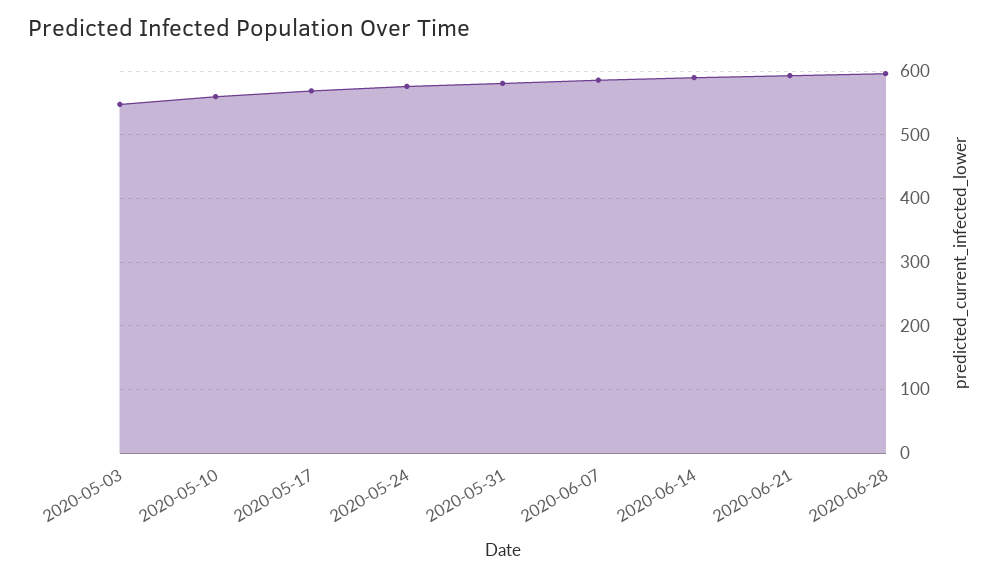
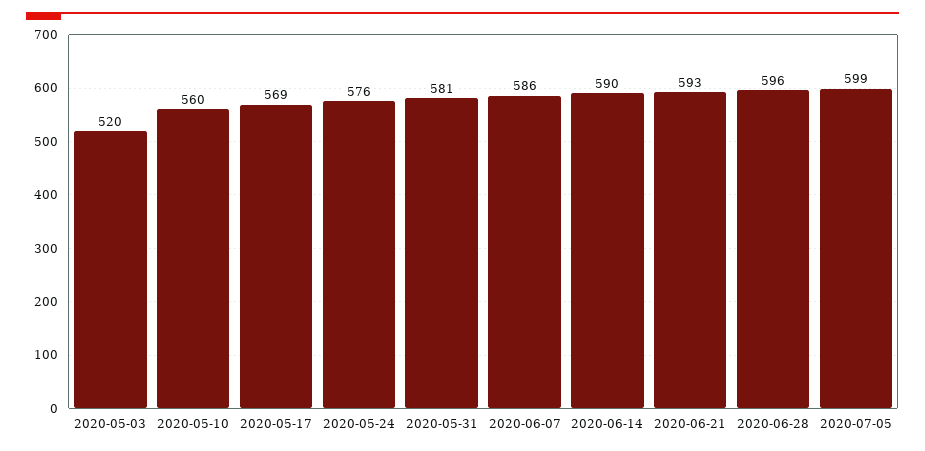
2020-05-03: 550 -> 520
2020-07-05: none -> 599

